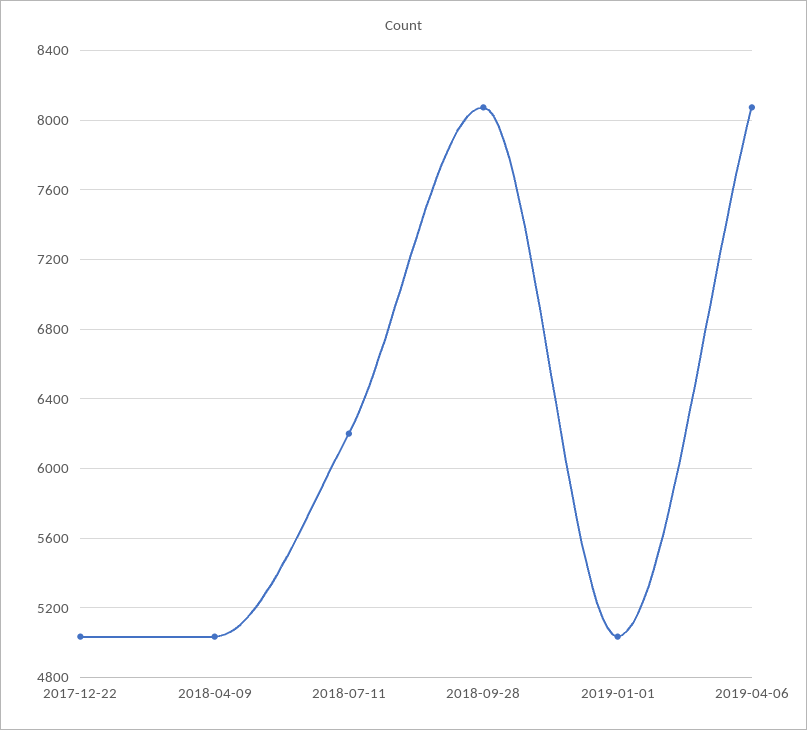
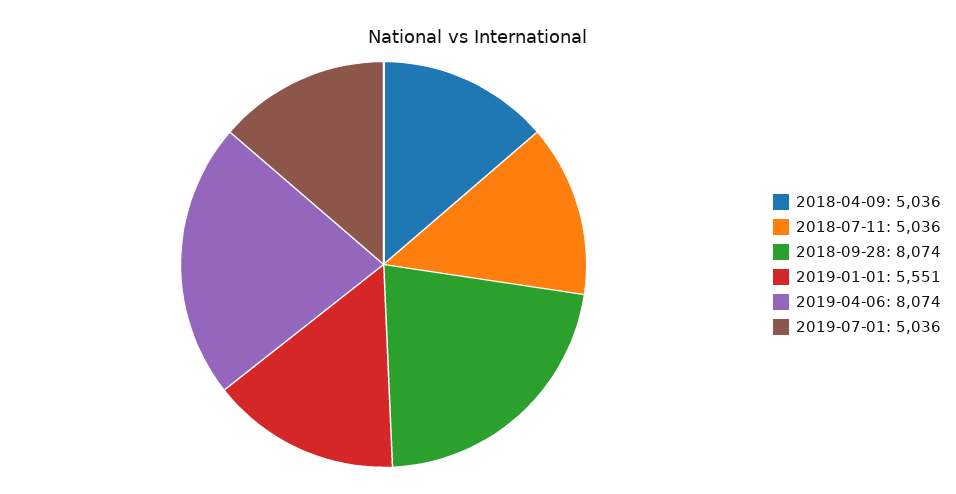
2017-12-22: 5050 -> none
2018-07-11: 6200 -> 5036
2019-01-01: 5050 -> 5551
2019-07-01: none -> 5036

